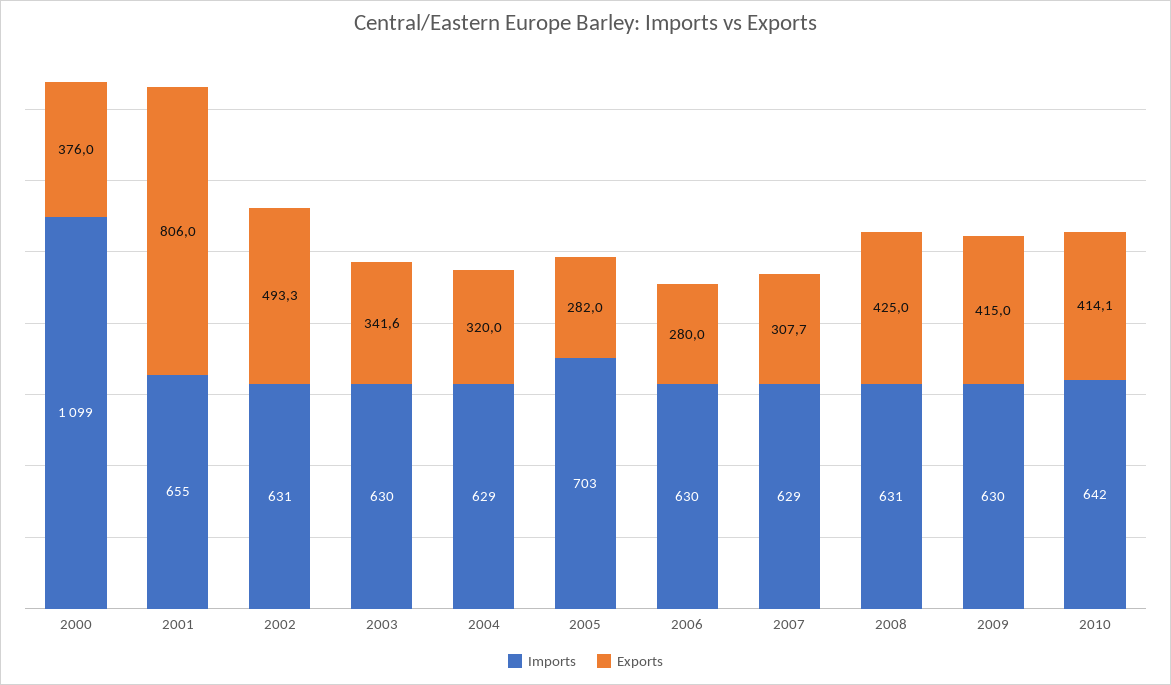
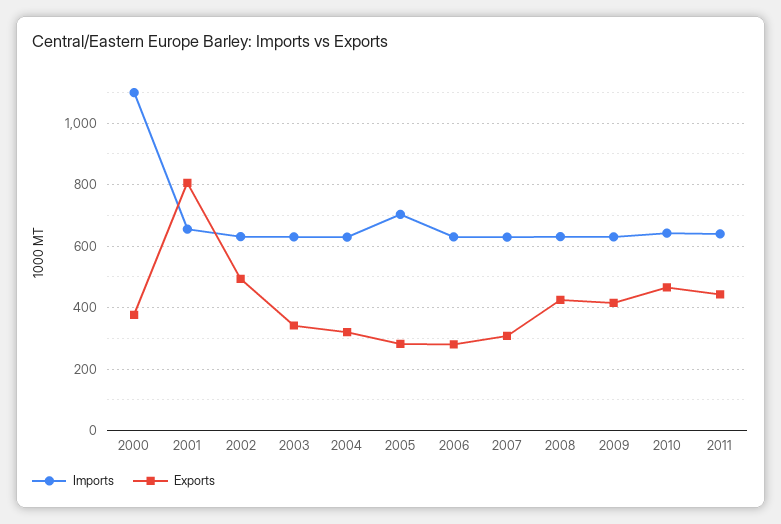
Exports, 2010: 414.1 -> 460
Imports, 2011: none -> 640
Exports, 2011: none -> 440

